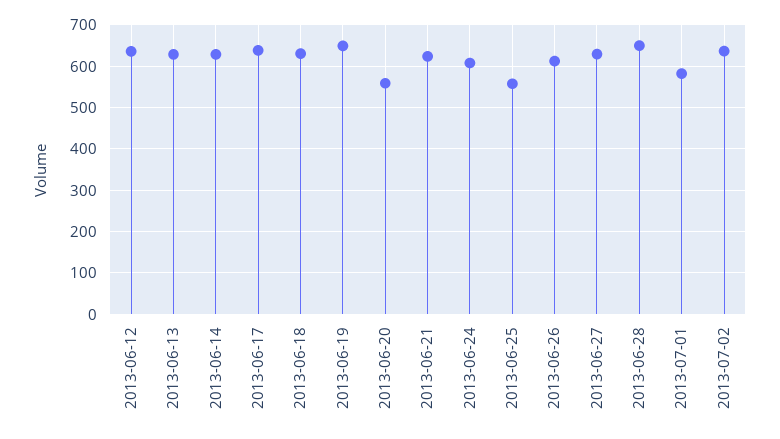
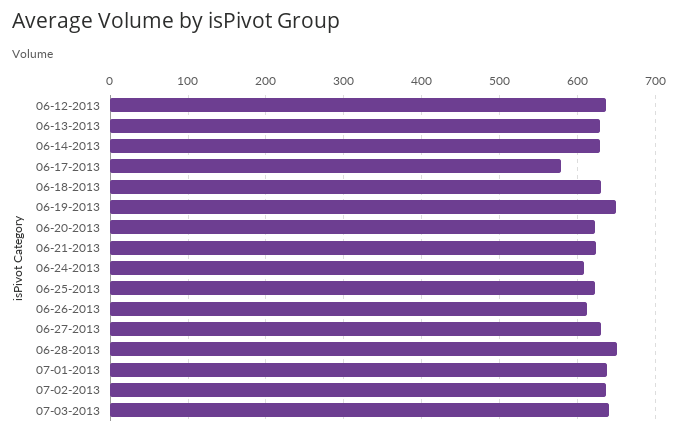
2013-06-17: 640 -> 580
2013-06-20: 560 -> 620
2013-06-25: 560 -> 620
2013-07-01: 580 -> 640
07-03-2013: none -> 640

